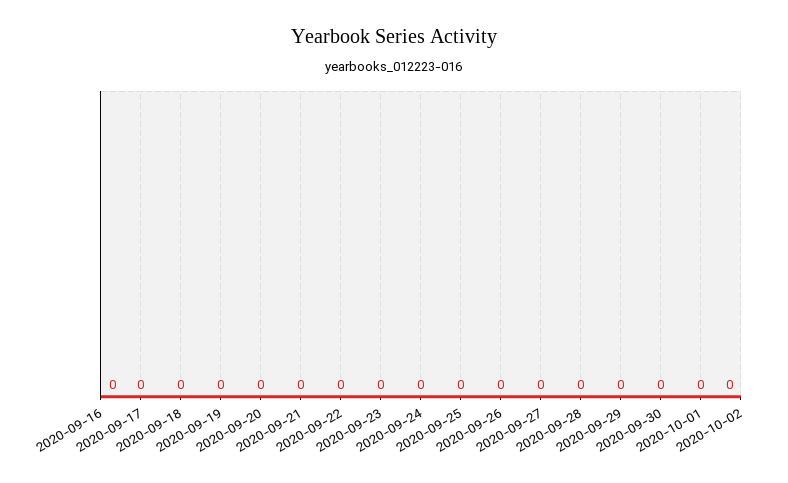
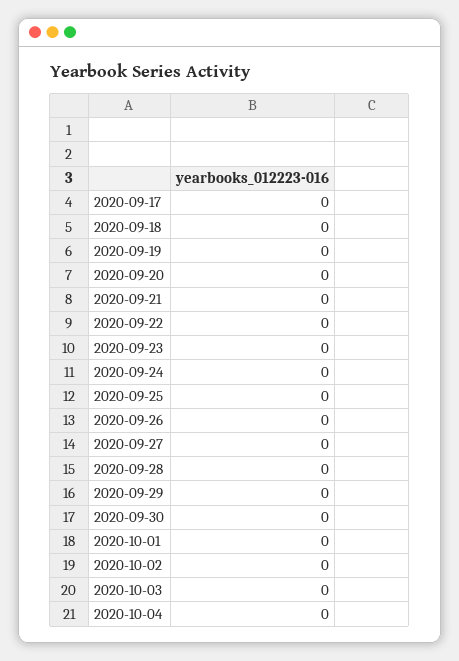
2020-09-16: 0 -> none
2020-10-03: none -> 0
2020-10-04: none -> 0

